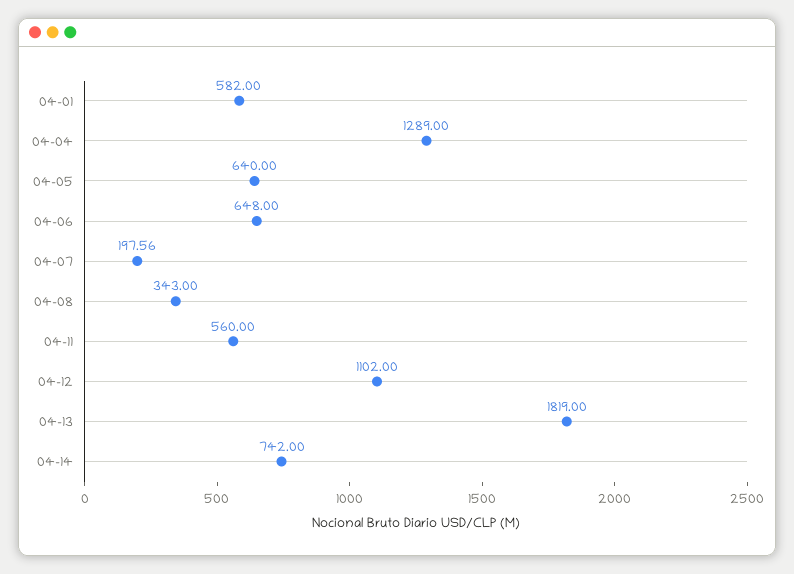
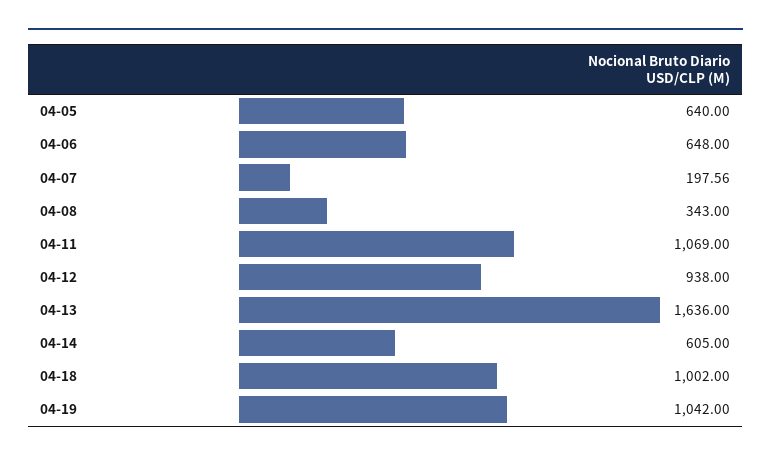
04-01: 582 -> none
04-04: 1289 -> none
04-11: 560 -> 1069
04-12: 1102 -> 938
04-13: 1819 -> 1636
04-14: 742 -> 605
04-18: none -> 1002
04-19: none -> 1042

